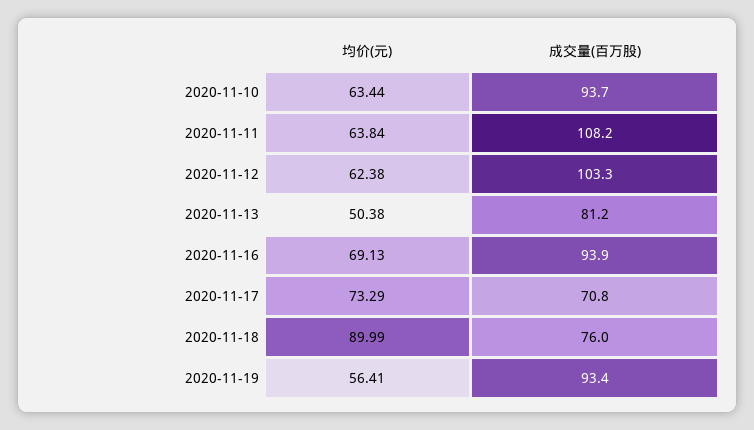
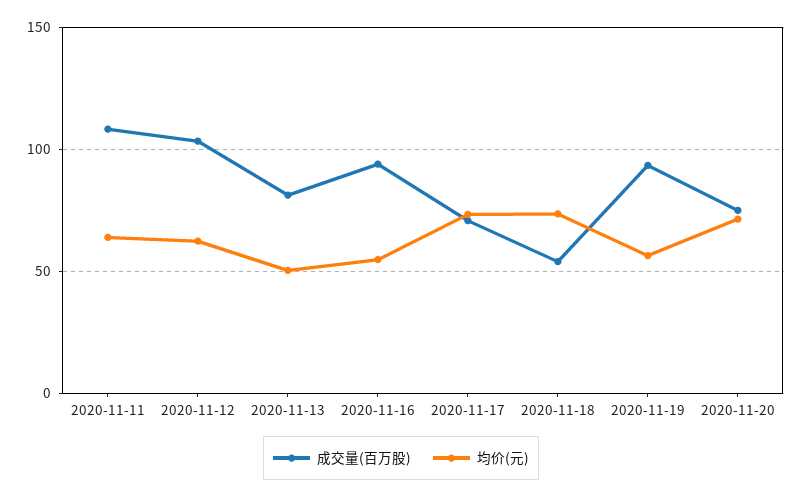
均价(元), 2020-11-10: 63.44 -> none
成交量(百万股), 2020-11-10: 93.7 -> none
均价(元), 2020-11-16: 69.13 -> 55
均价(元), 2020-11-18: 89.99 -> 75
成交量(百万股), 2020-11-18: 76 -> 55
成交量(百万股), 2020-11-20: none -> 75
均价(元), 2020-11-20: none -> 70

